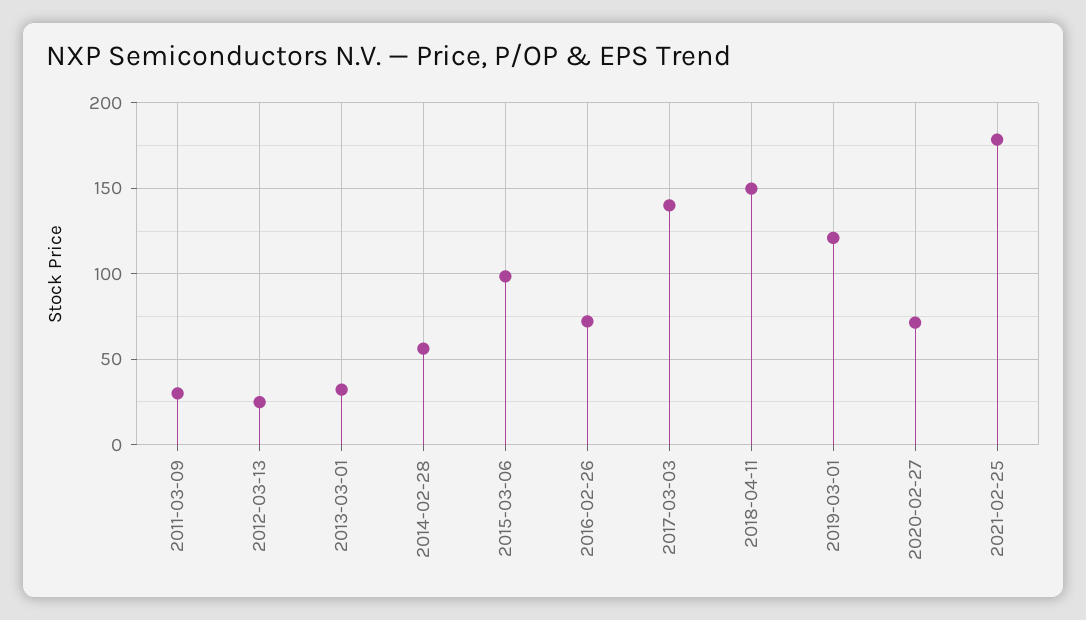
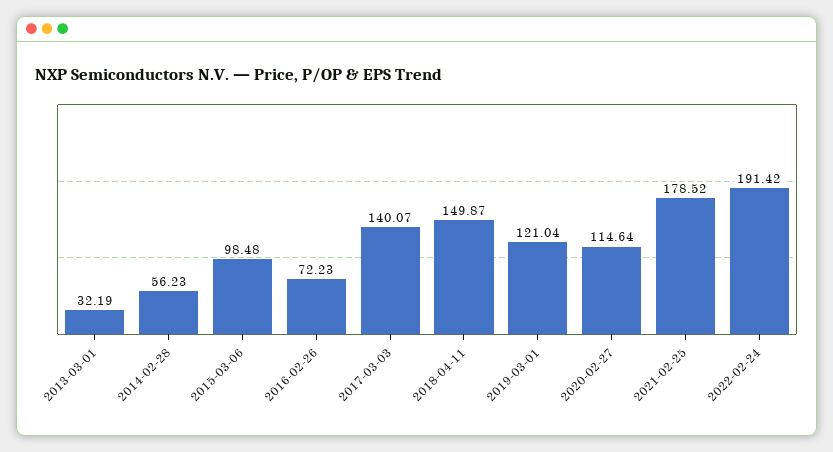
2011-03-09: 30 -> none
2012-03-13: 25 -> none
2020-02-27: 70 -> 114.64
2022-02-24: none -> 191.42

